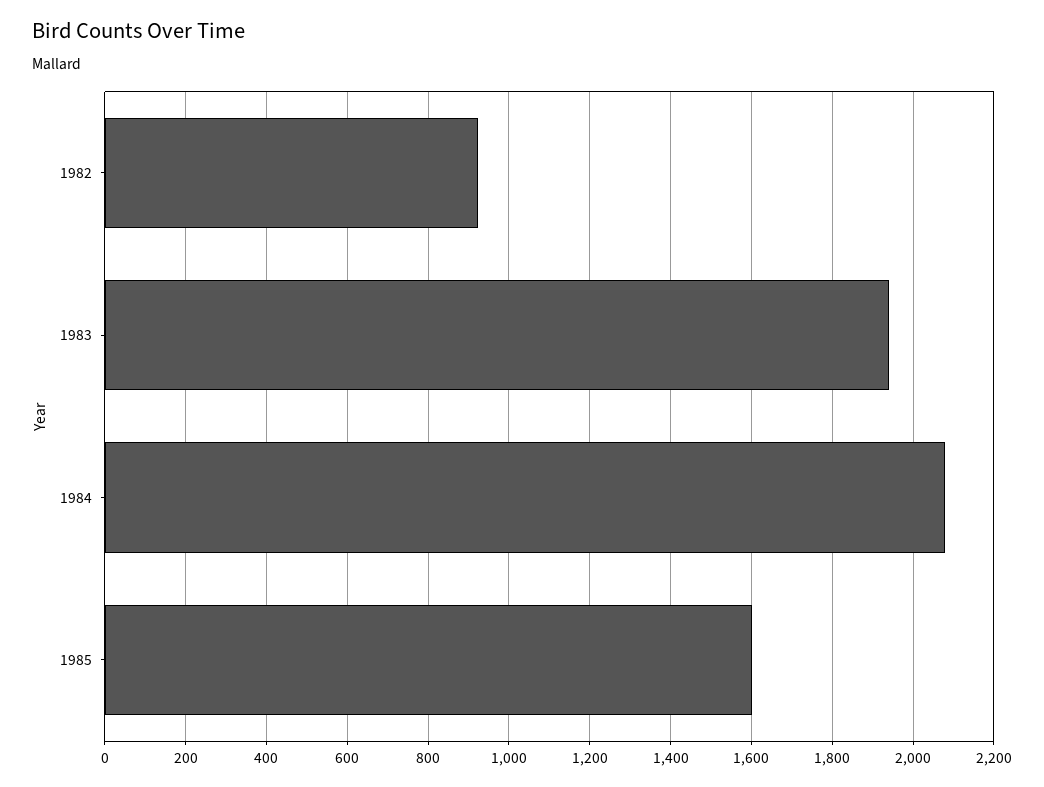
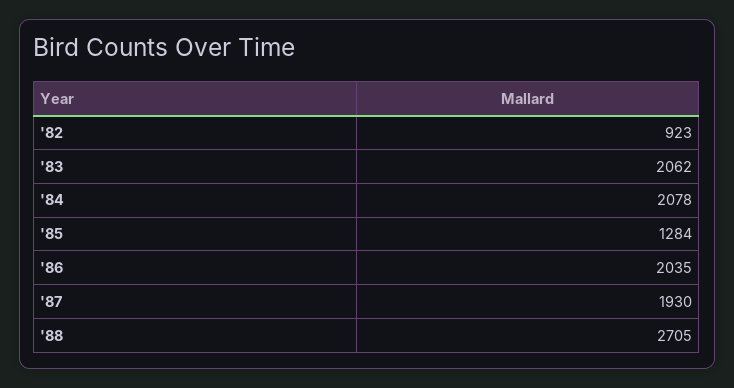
1983: 1940 -> 2062
1985: 1600 -> 1284
'86: none -> 2035
'87: none -> 1930
'88: none -> 2705

